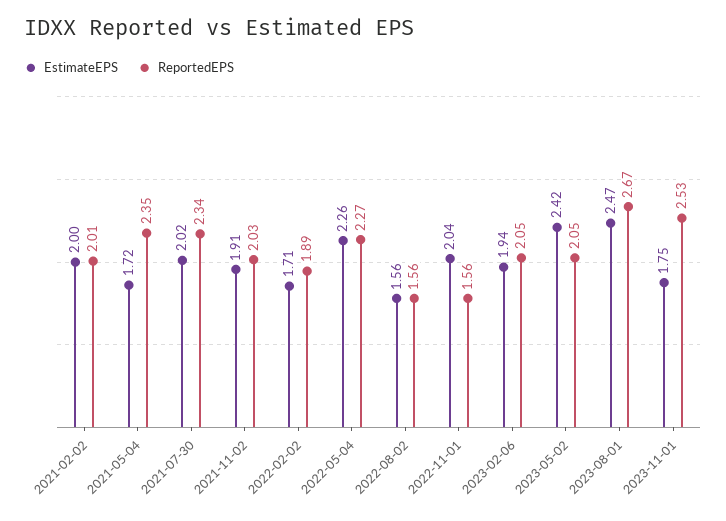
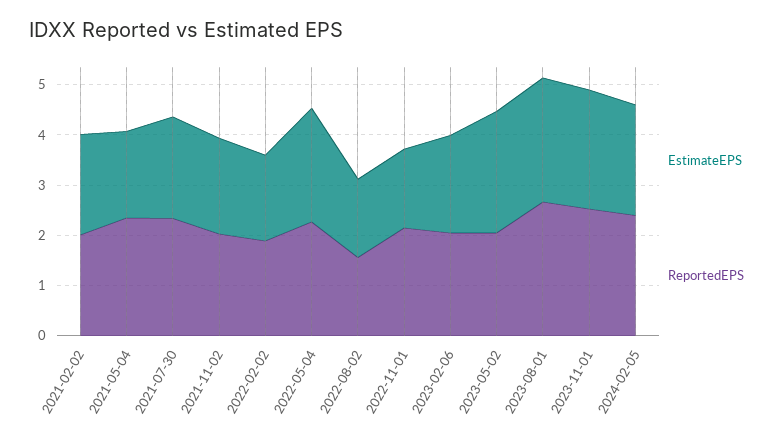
EstimateEPS, 2022-11-01: 2.04 -> 1.6
ReportedEPS, 2022-11-01: 1.56 -> 2.2
EstimateEPS, 2023-11-01: 1.75 -> 2.4
EstimateEPS, 2024-02-05: none -> 2.2
ReportedEPS, 2024-02-05: none -> 2.4

